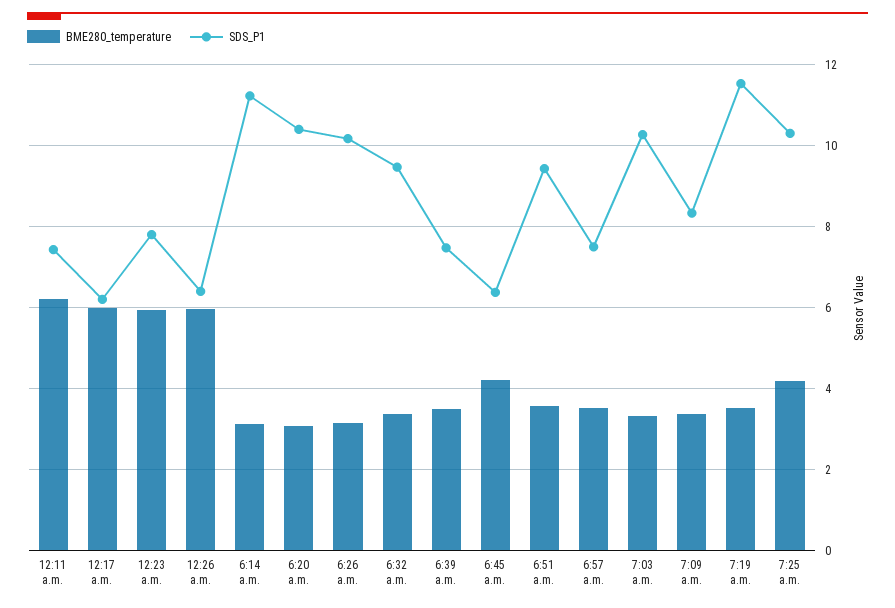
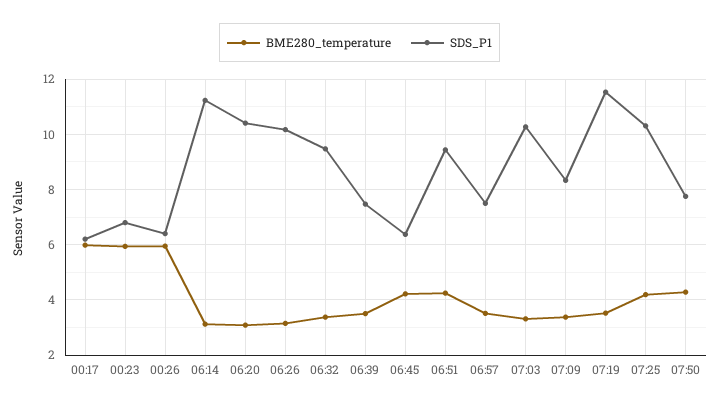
BME280_temperature, 12:11 a.m.: 6.2 -> none
SDS_P1, 12:11 a.m.: 7.4 -> none
SDS_P1, 12:23 a.m.: 7.8 -> 6.75
BME280_temperature, 6:51 a.m.: 3.6 -> 4.25
BME280_temperature, 07:50: none -> 4.25
SDS_P1, 07:50: none -> 7.75

